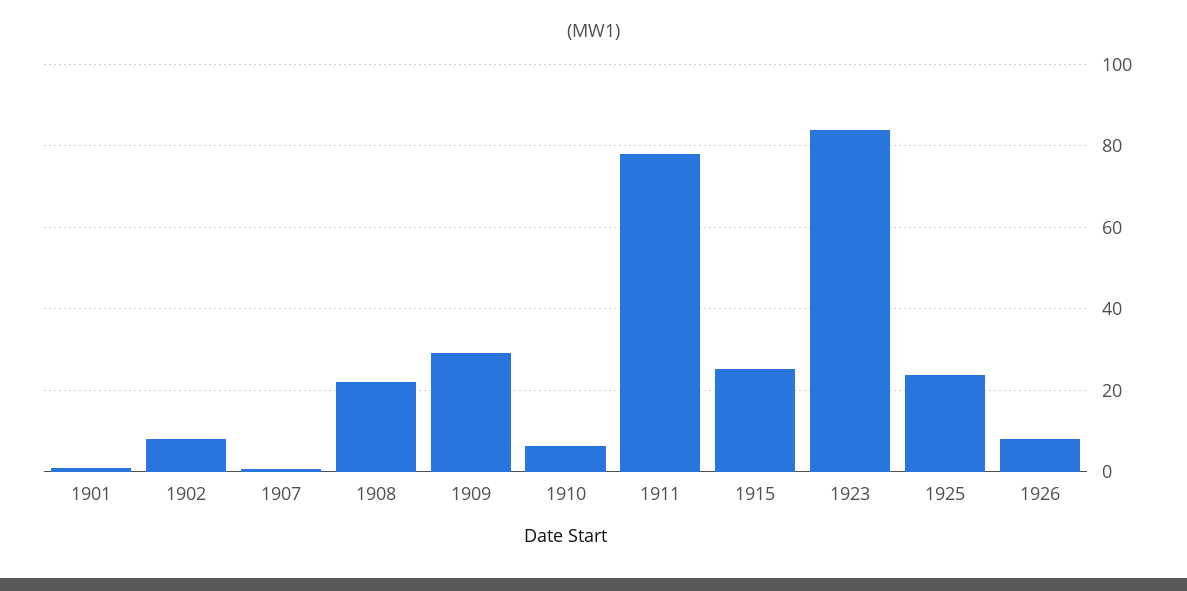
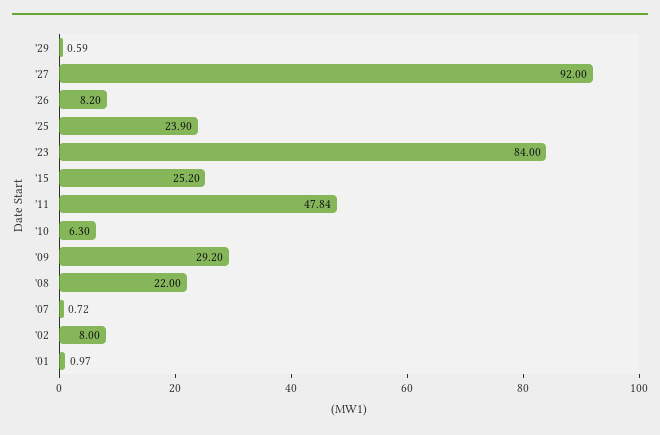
1911: 78 -> 47.84
'29: none -> 0.59
'27: none -> 92

